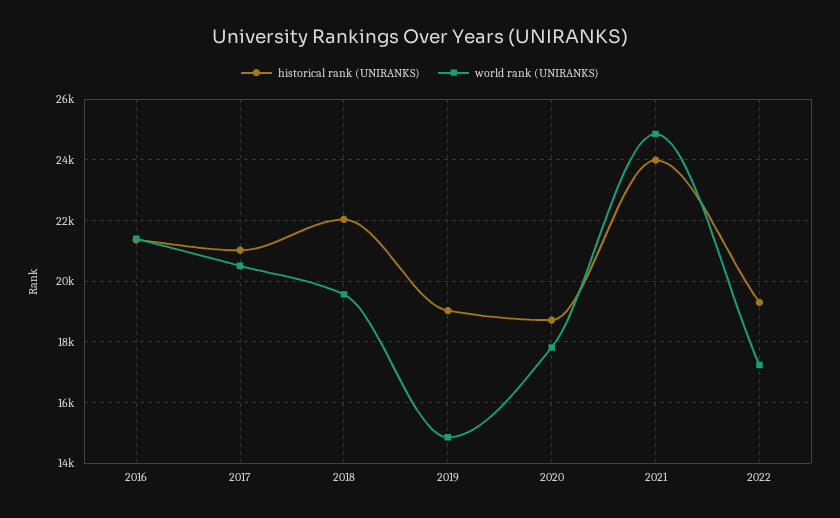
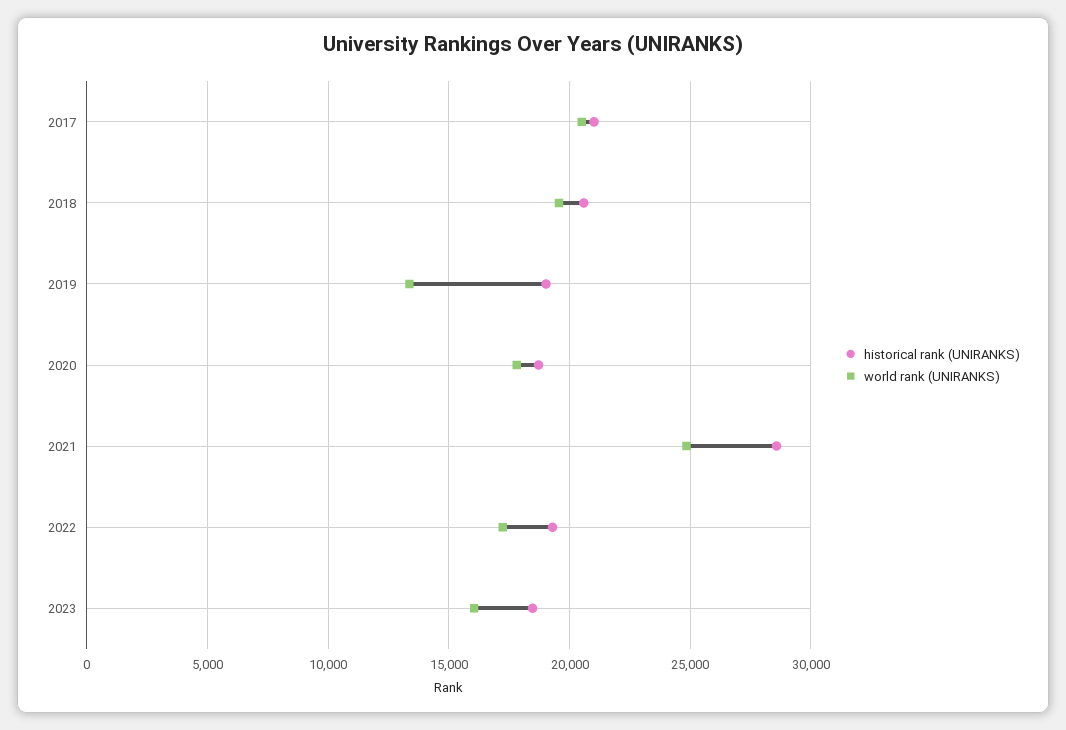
historical rank (UNIRANKS), 2016: 21400 -> none
world rank (UNIRANKS), 2016: 21400 -> none
historical rank (UNIRANKS), 2018: 22000 -> 20500
world rank (UNIRANKS), 2019: 14800 -> 13500
historical rank (UNIRANKS), 2021: 24000 -> 28500
historical rank (UNIRANKS), 2023: none -> 18500
world rank (UNIRANKS), 2023: none -> 16000

